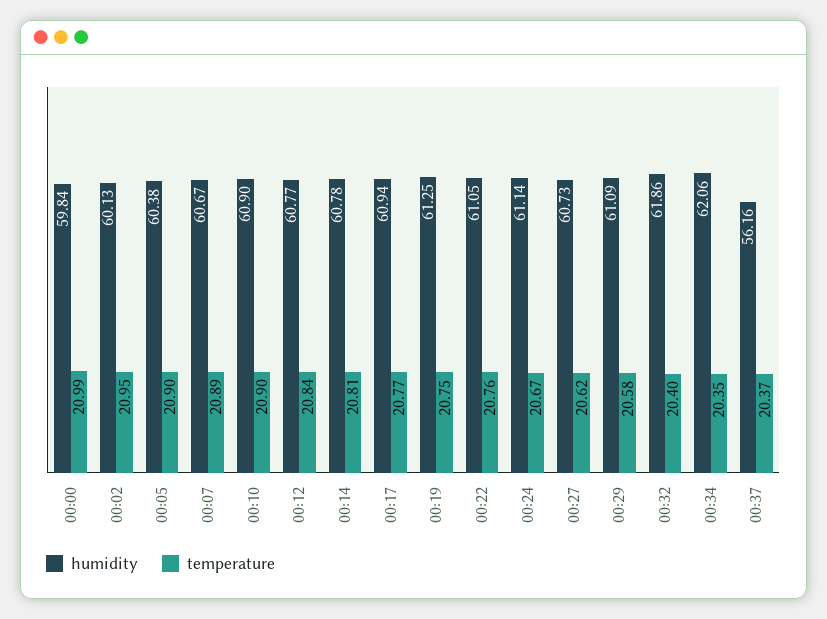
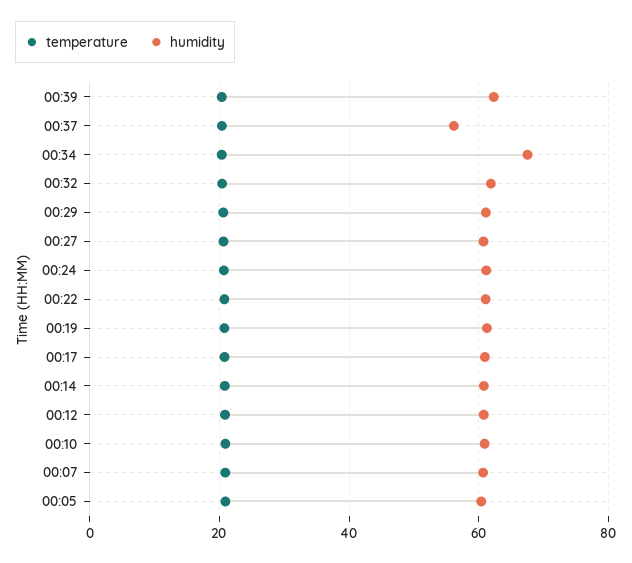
humidity, 00:00: 59.84 -> none
temperature, 00:00: 20.99 -> none
humidity, 00:02: 60.13 -> none
temperature, 00:02: 20.95 -> none
humidity, 00:34: 62.06 -> 68
temperature, 00:39: none -> 20
humidity, 00:39: none -> 62

